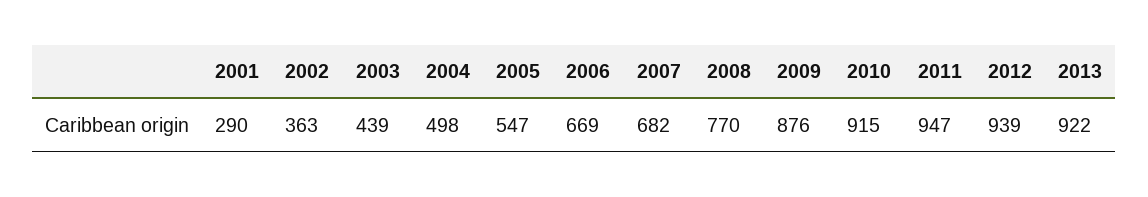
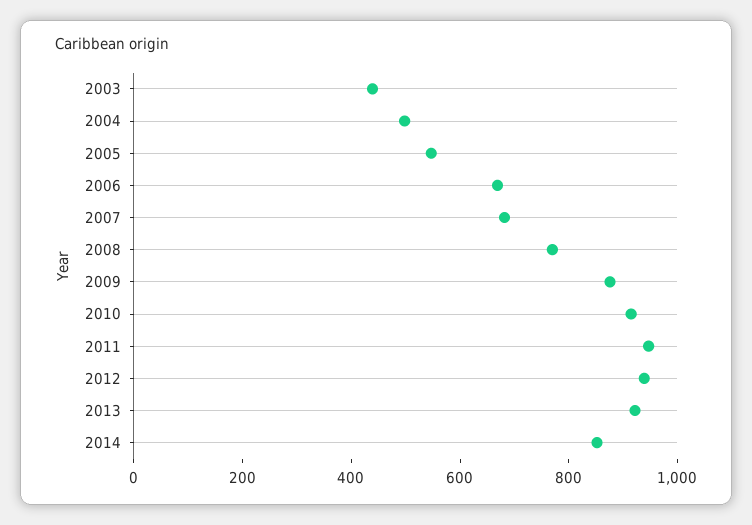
2001: 290 -> none
2002: 363 -> none
2014: none -> 850

